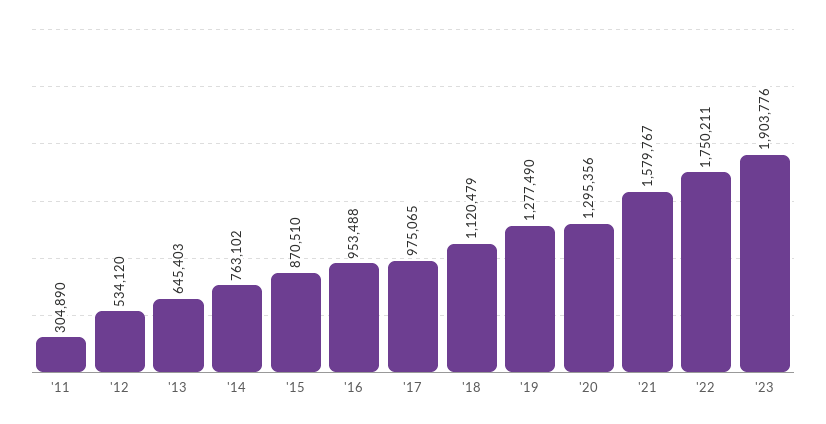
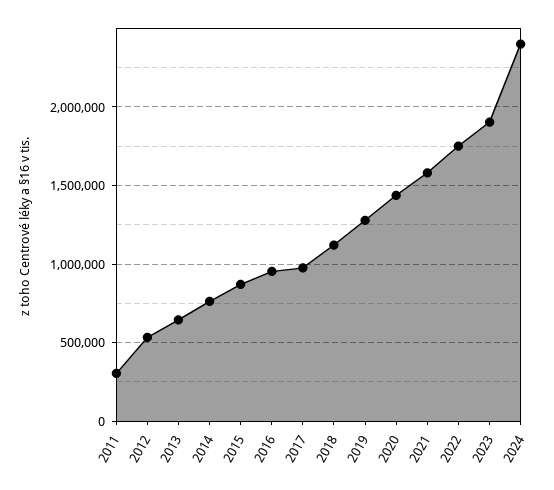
'20: 1295356 -> 1450000
2024: none -> 2400000

